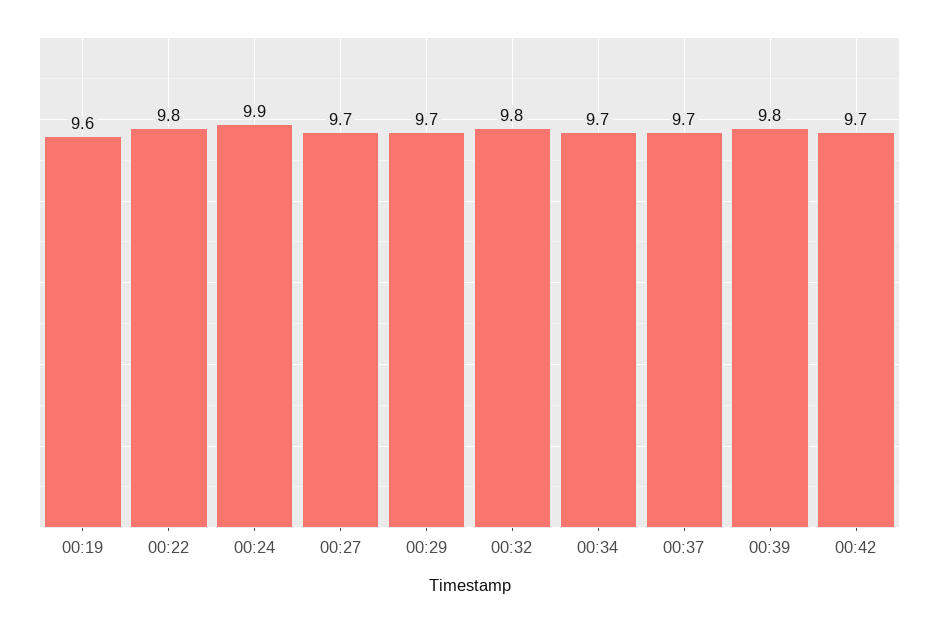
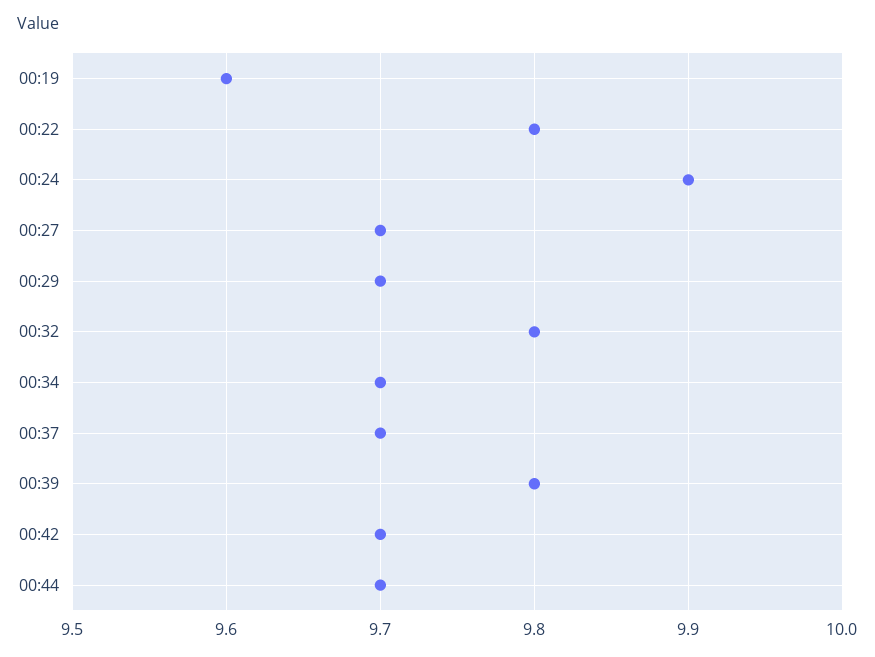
00:44: none -> 9.7

